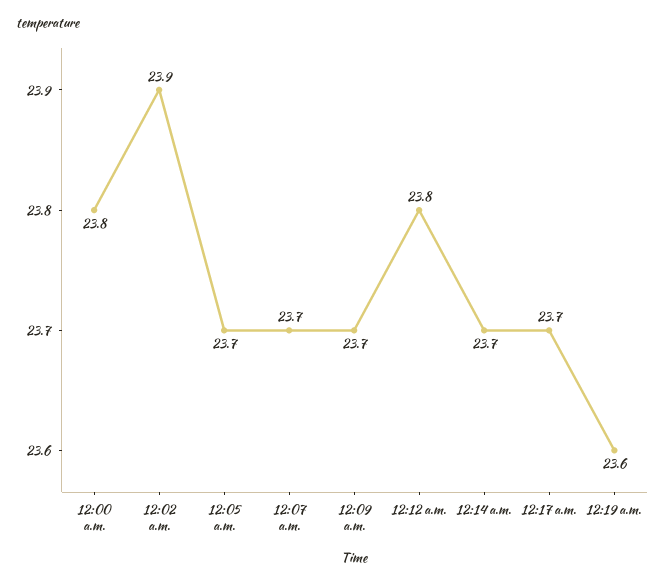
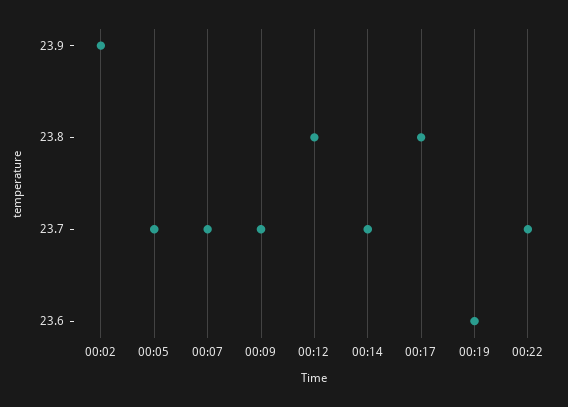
12:00 a.m.: 23.8 -> none
12:17 a.m.: 23.7 -> 23.8
00:22: none -> 23.7

